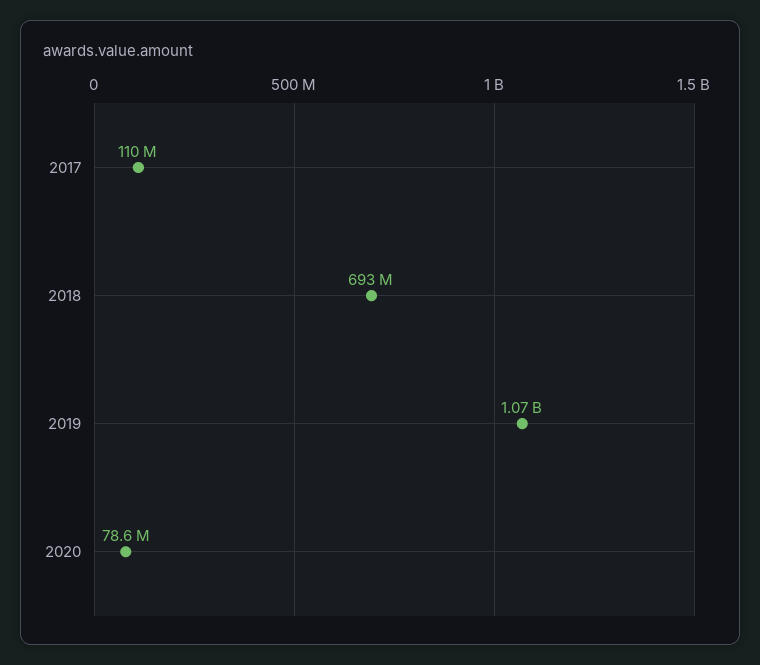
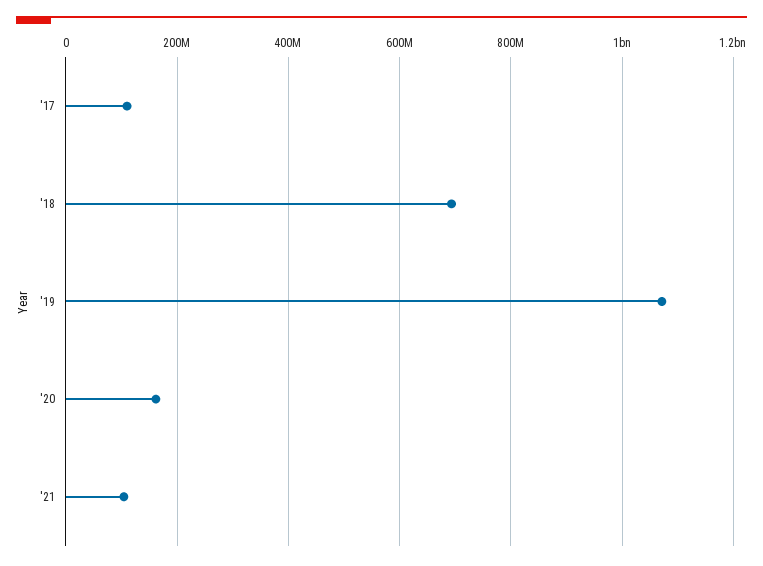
2020: 78600000 -> 160000000
'21: none -> 100000000

